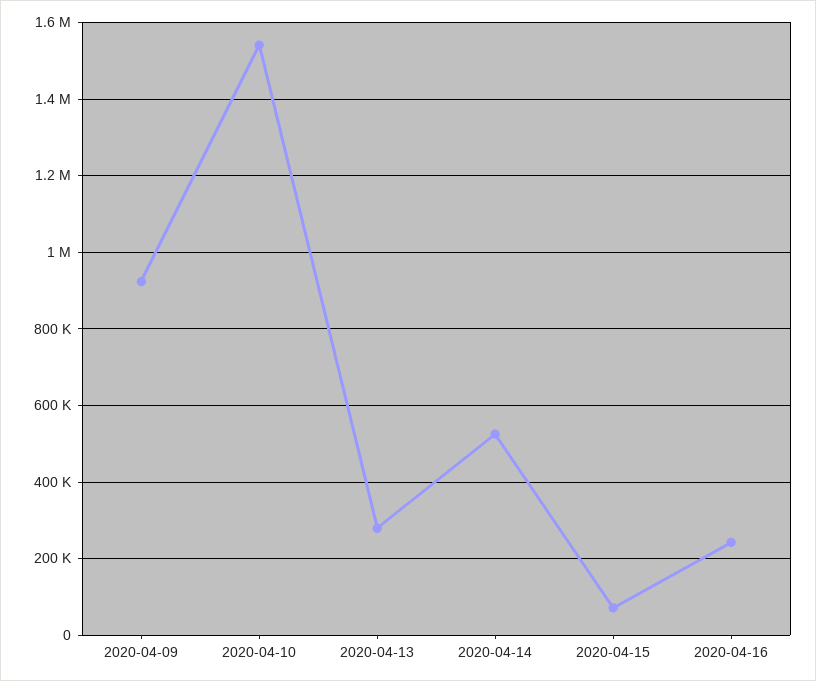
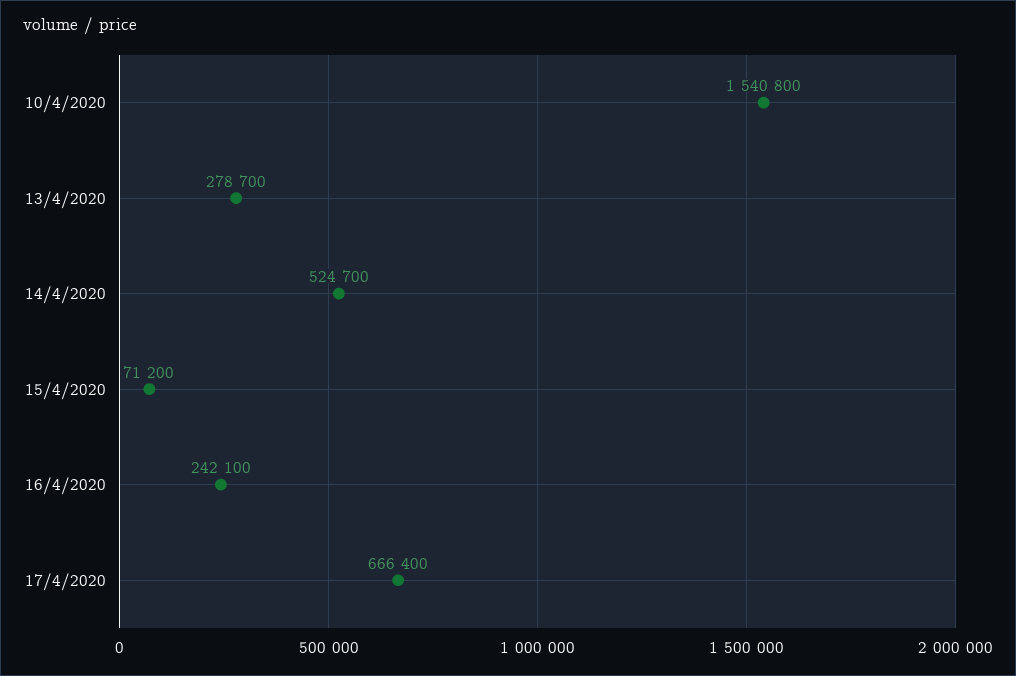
2020-04-09: 920000 -> none
17/4/2020: none -> 666400

